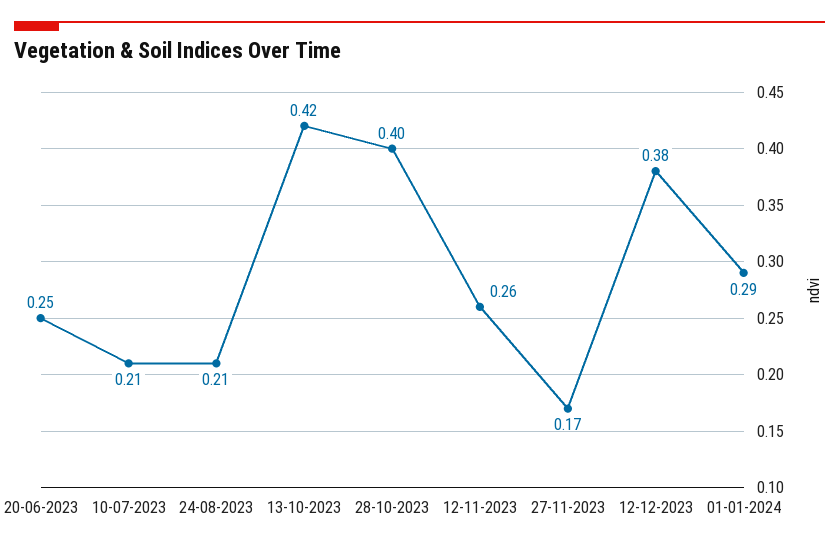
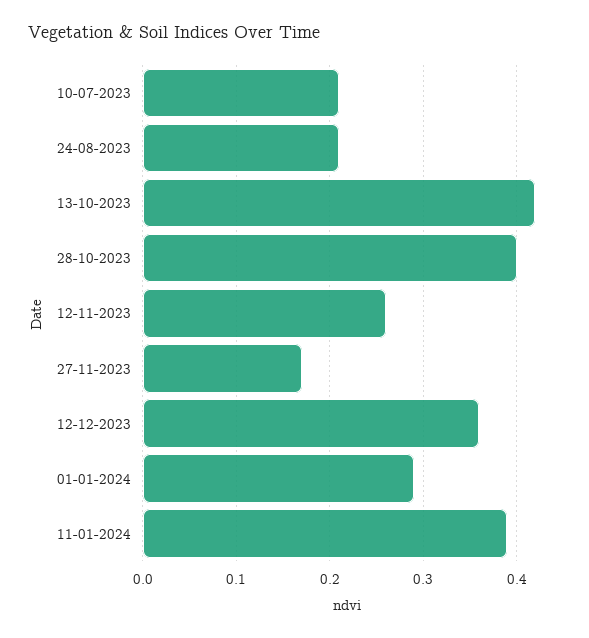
20-06-2023: 0.25 -> none
12-12-2023: 0.38 -> 0.36
11-01-2024: none -> 0.39

